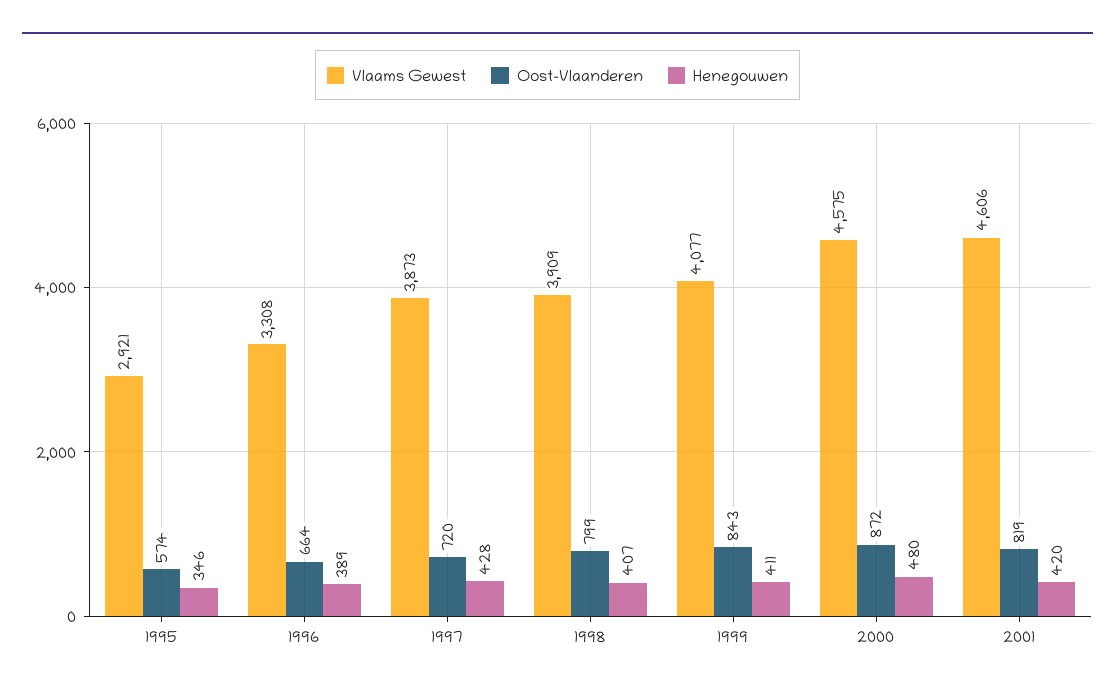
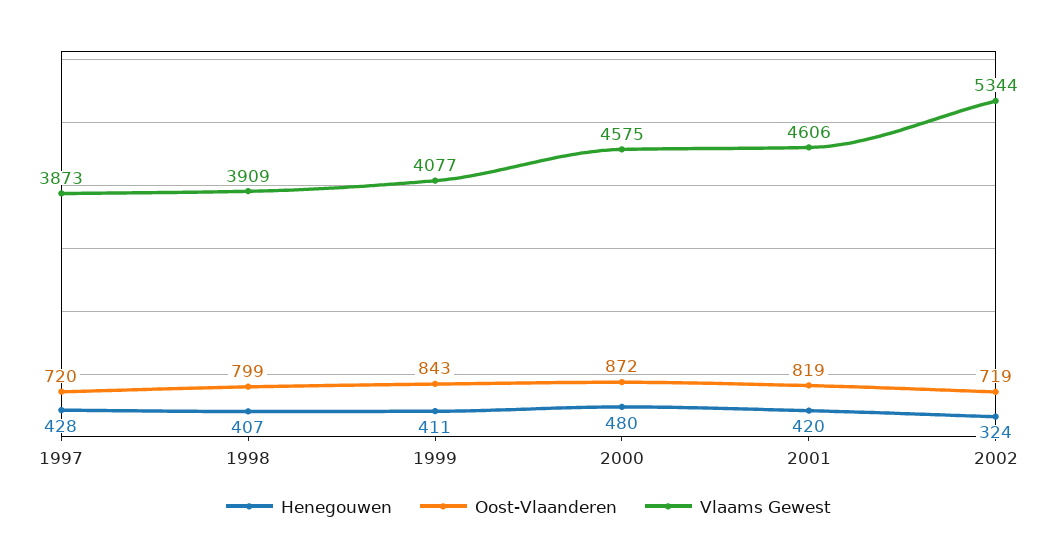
Vlaams Gewest, 1995: 2921 -> none
Oost-Vlaanderen, 1995: 574 -> none
Henegouwen, 1995: 346 -> none
Vlaams Gewest, 1996: 3308 -> none
Oost-Vlaanderen, 1996: 664 -> none
Henegouwen, 1996: 389 -> none
Henegouwen, 2002: none -> 324
Oost-Vlaanderen, 2002: none -> 719
Vlaams Gewest, 2002: none -> 5344

